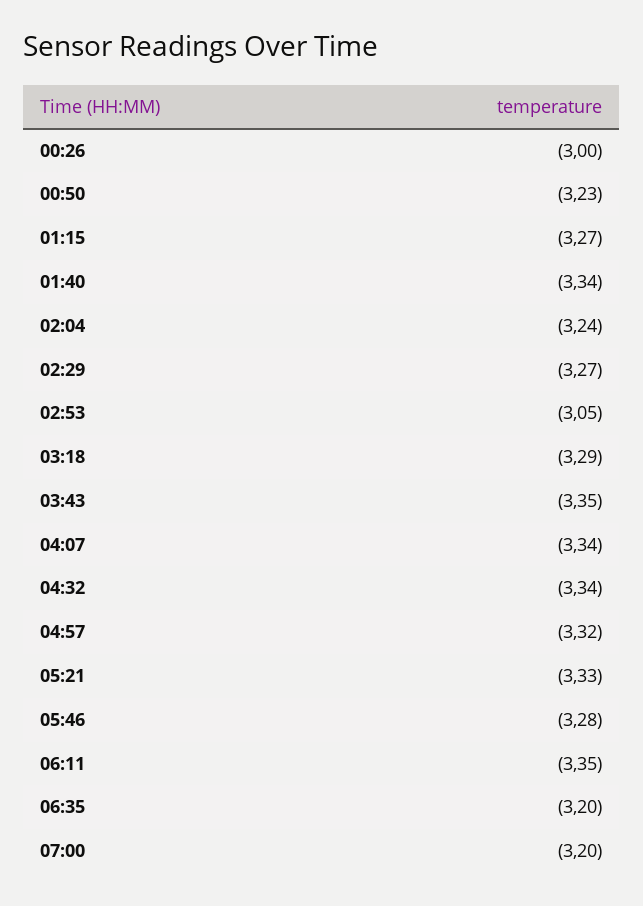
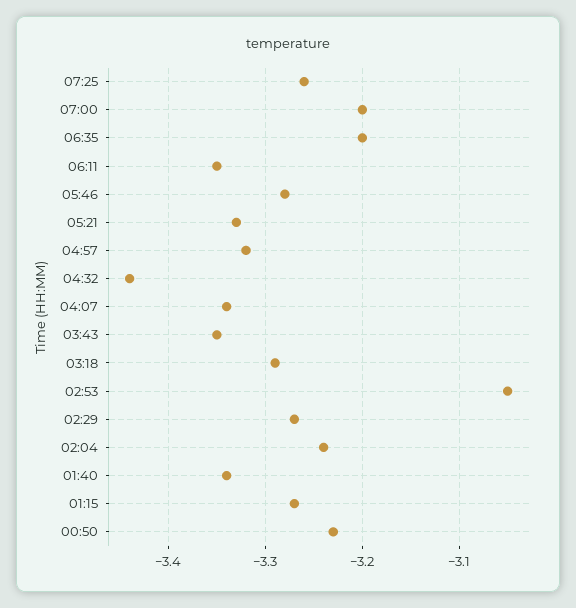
00:26: -3 -> none
04:32: -3.34 -> -3.44
07:25: none -> -3.26

